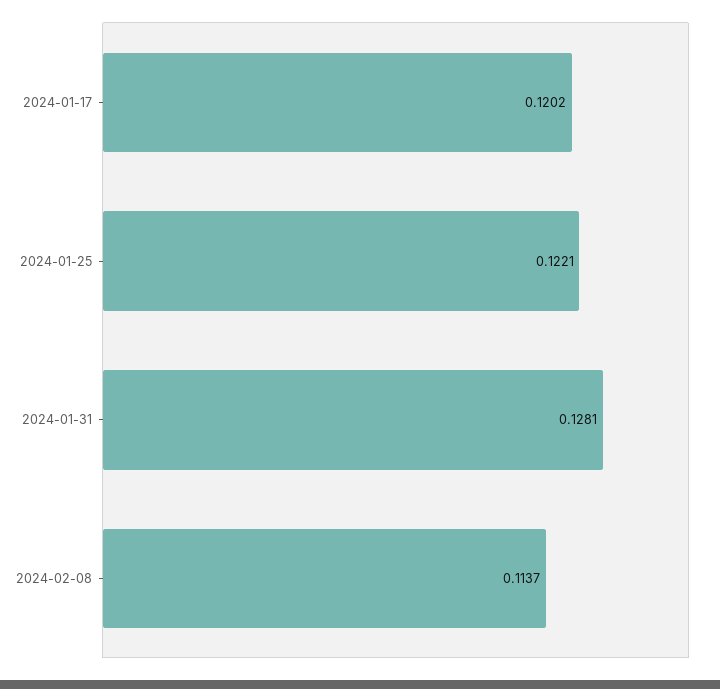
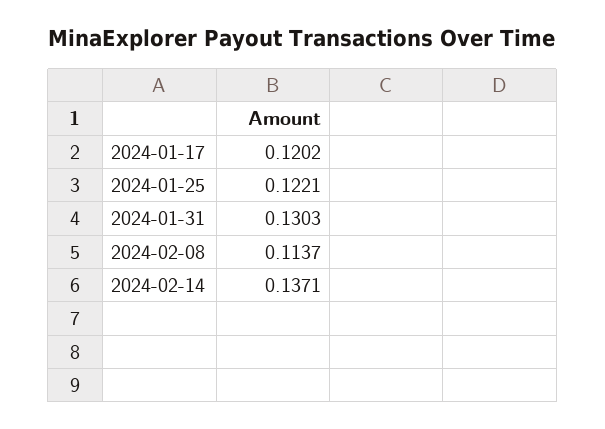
2024-01-31: 0.1281 -> 0.1303
2024-02-14: none -> 0.1371

